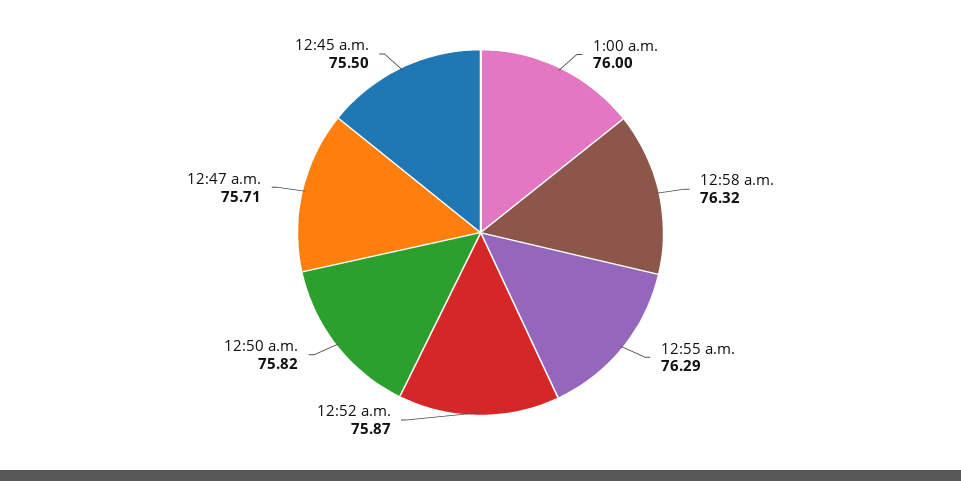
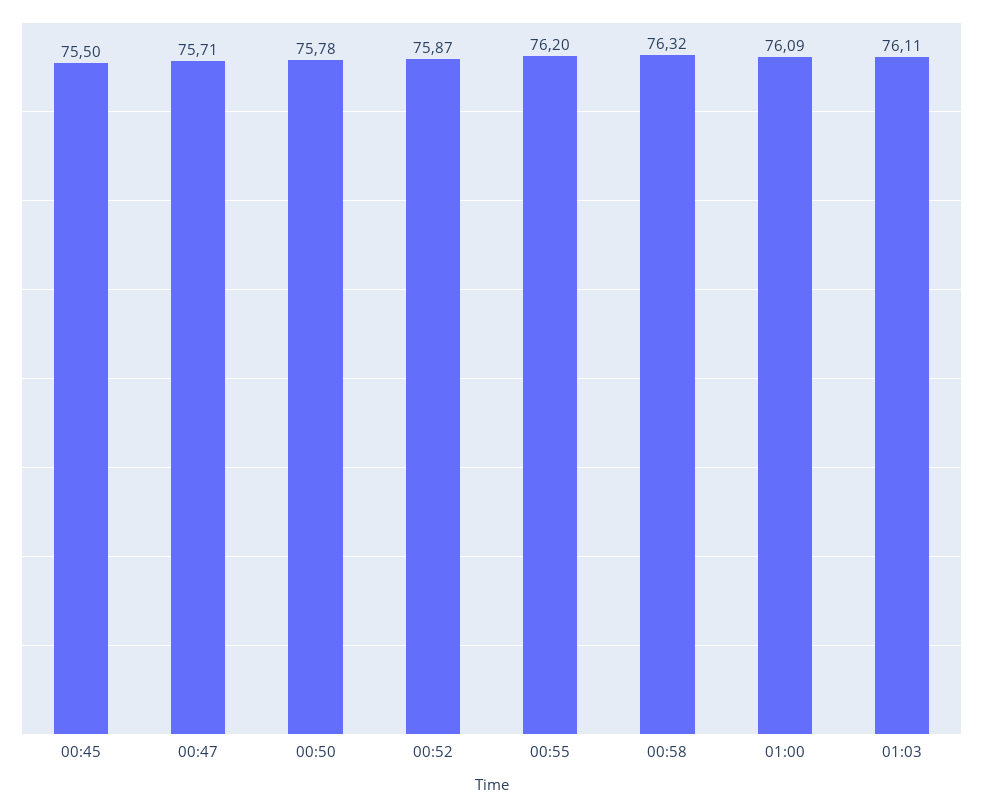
1:00 a.m.: 76 -> 76.09
12:55 a.m.: 76.29 -> 76.2
12:50 a.m.: 75.82 -> 75.78
01:03: none -> 76.11

